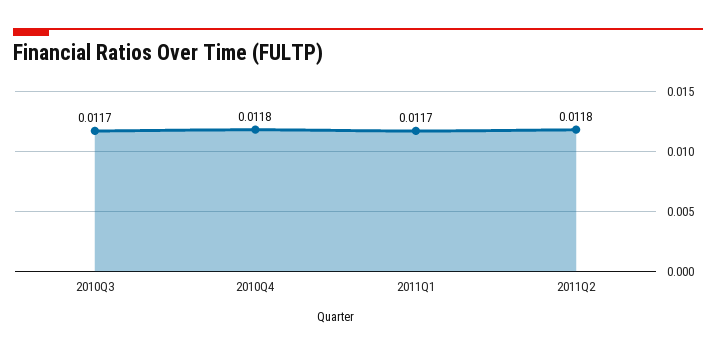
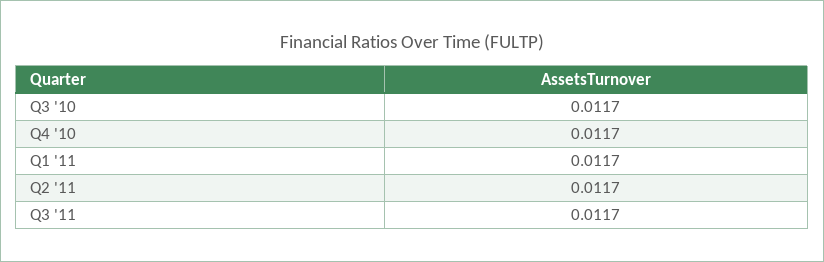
2010Q4: 0.0118 -> 0.0117
2011Q2: 0.0118 -> 0.0117
Q3 '11: none -> 0.0117

